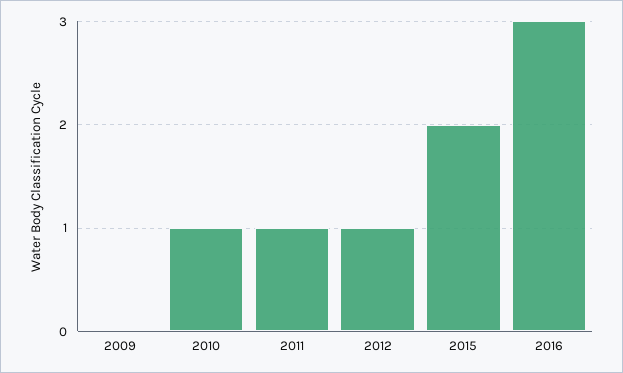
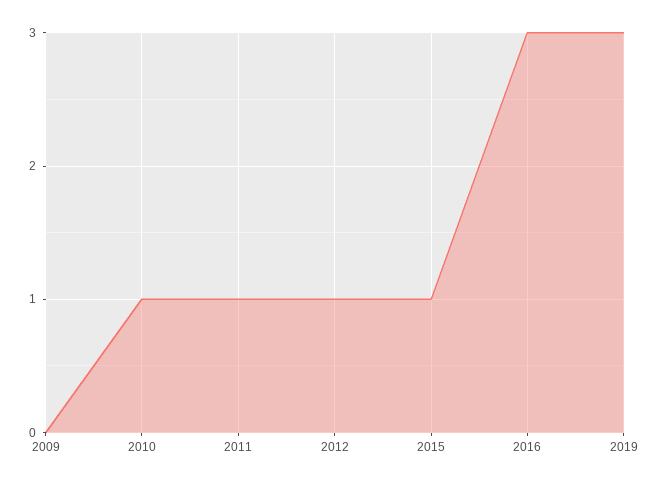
2015: 2 -> 1
2019: none -> 3

